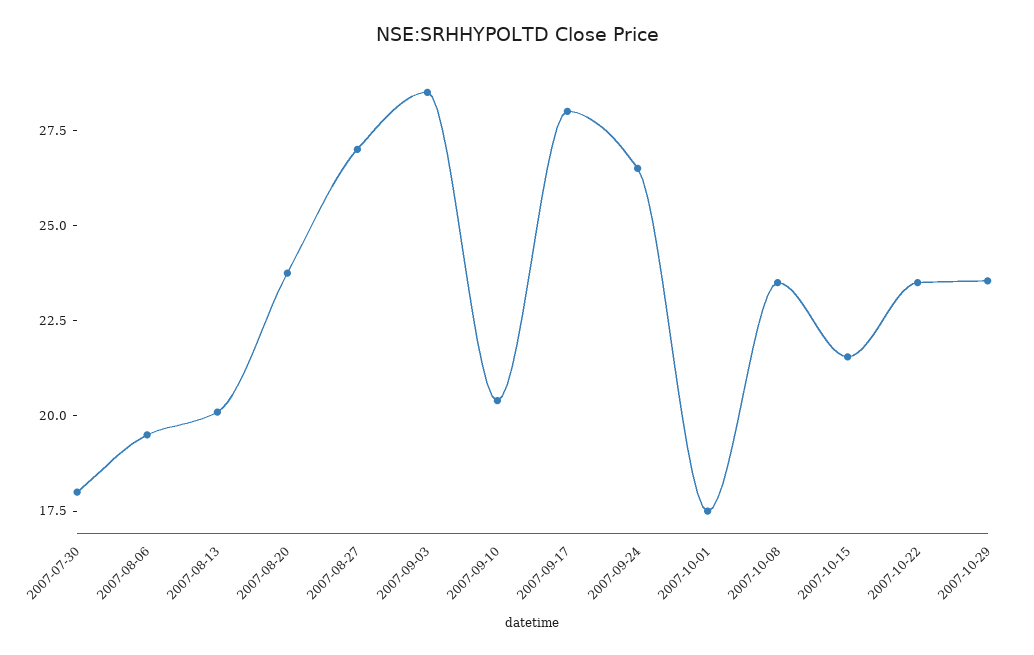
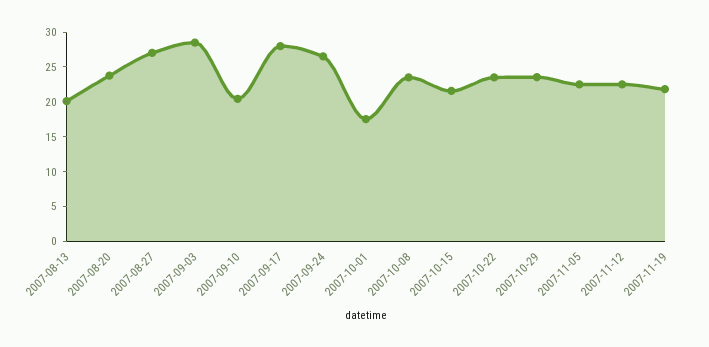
2007-07-30: 18 -> none
2007-08-06: 19.5 -> none
2007-11-05: none -> 22.5
2007-11-12: none -> 22.5
2007-11-19: none -> 22.5

